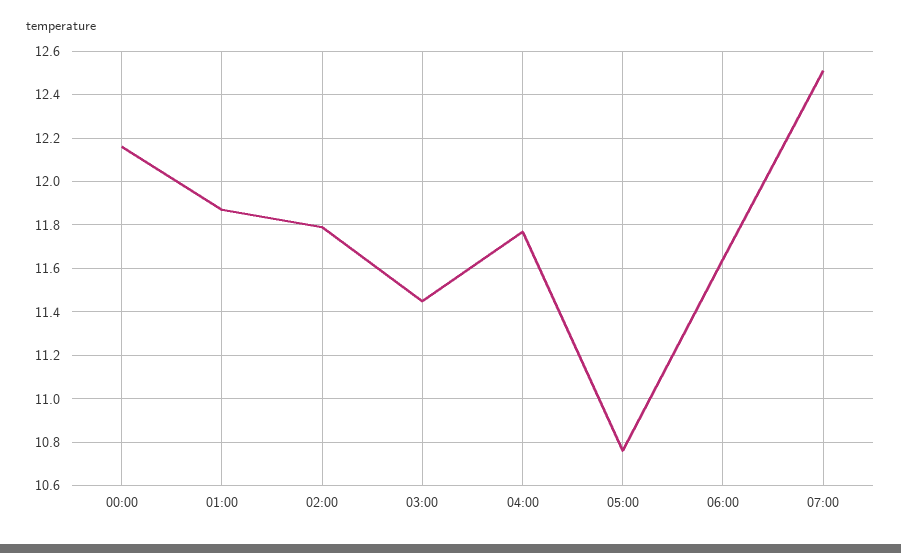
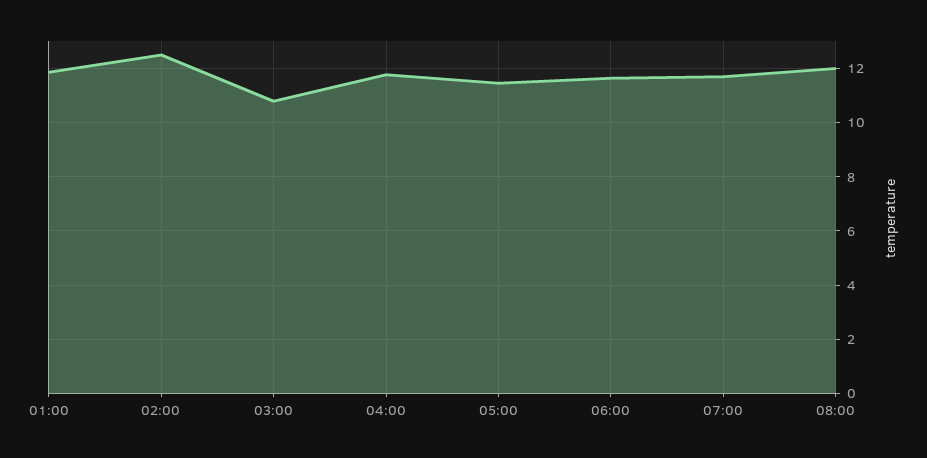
00:00: 12.15 -> none
02:00: 11.8 -> 12.5
03:00: 11.45 -> 10.75
05:00: 10.75 -> 11.5
07:00: 12.5 -> 11.75
08:00: none -> 12

